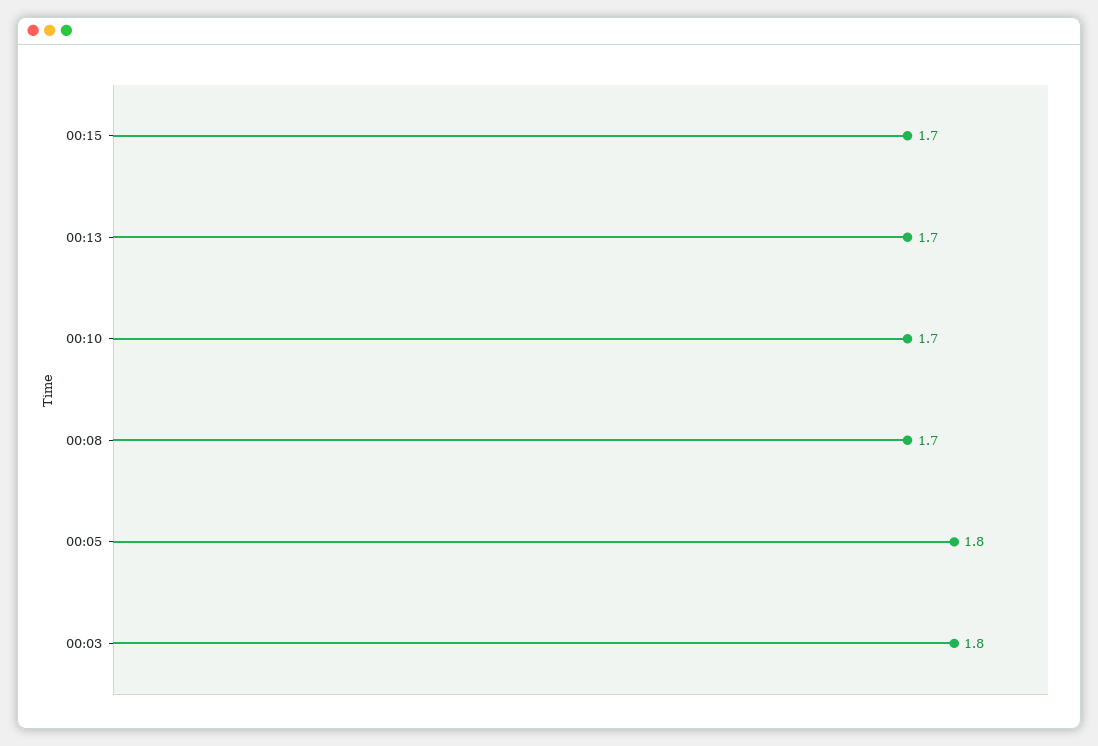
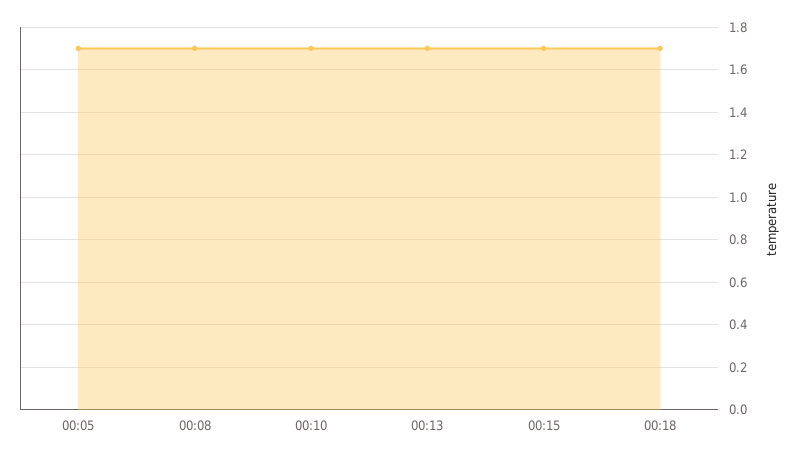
00:05: 1.8 -> 1.7
00:03: 1.8 -> none
00:18: none -> 1.7

